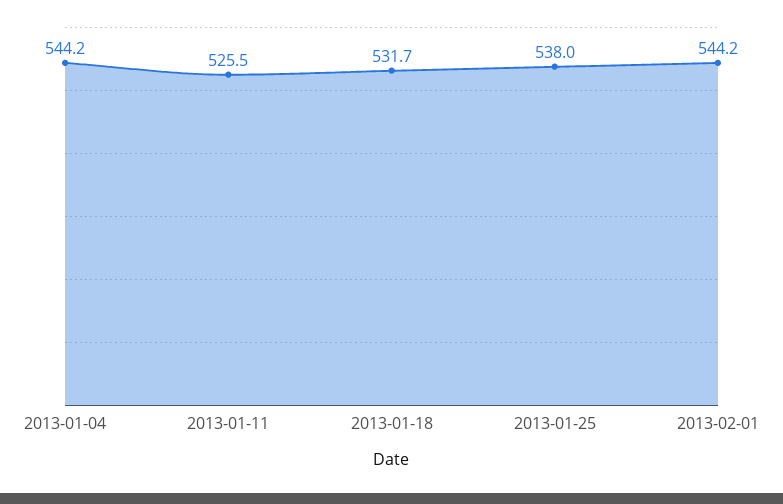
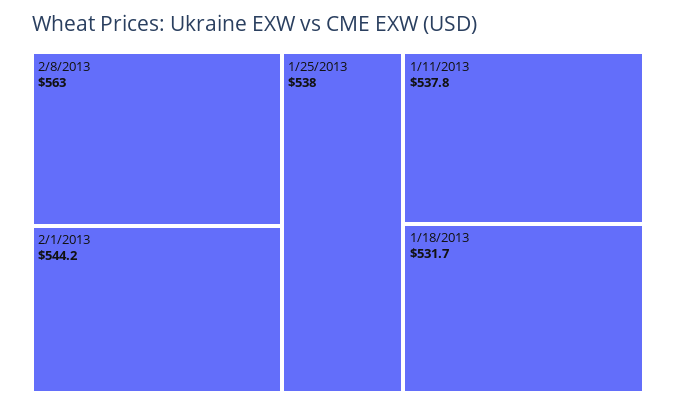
2013-01-04: 544.2 -> none
2013-01-11: 525.5 -> 537.8
2/8/2013: none -> 563

